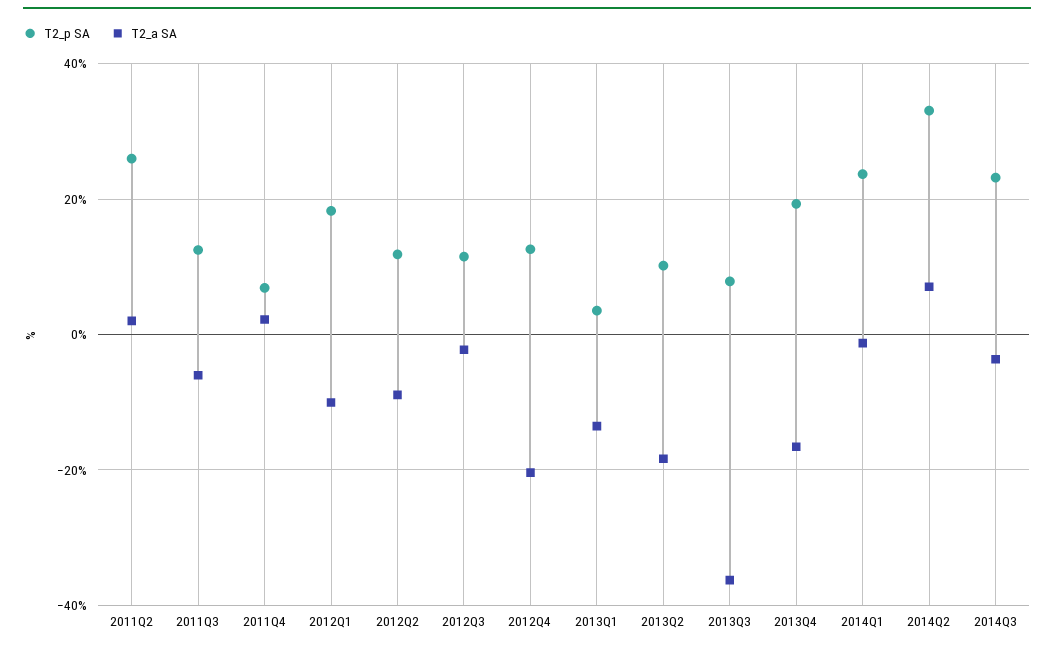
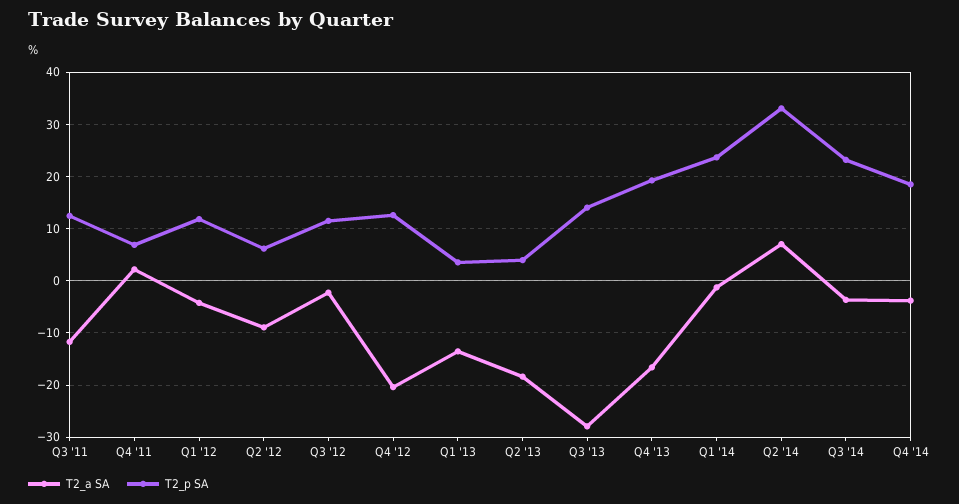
T2_p SA, 2011Q2: 26 -> none
T2_a SA, 2011Q2: 2 -> none
T2_a SA, 2011Q3: -6 -> -12
T2_p SA, 2012Q1: 18 -> 12
T2_a SA, 2012Q1: -10 -> -4
T2_p SA, 2012Q2: 12 -> 6
T2_p SA, 2013Q2: 10 -> 4
T2_p SA, 2013Q3: 8 -> 14
T2_a SA, 2013Q3: -36 -> -28
T2_a SA, Q4 '14: none -> -4
T2_p SA, Q4 '14: none -> 18

